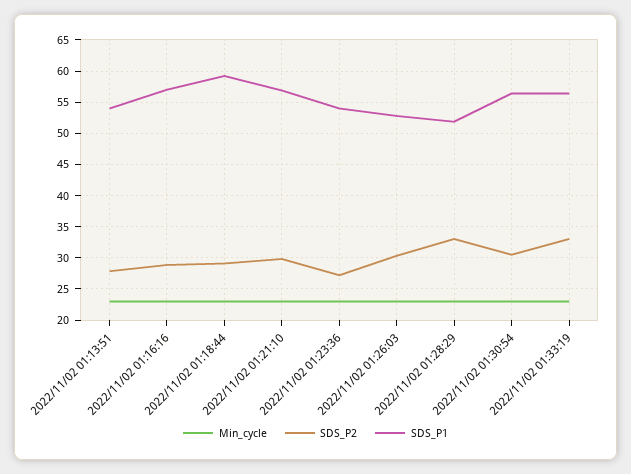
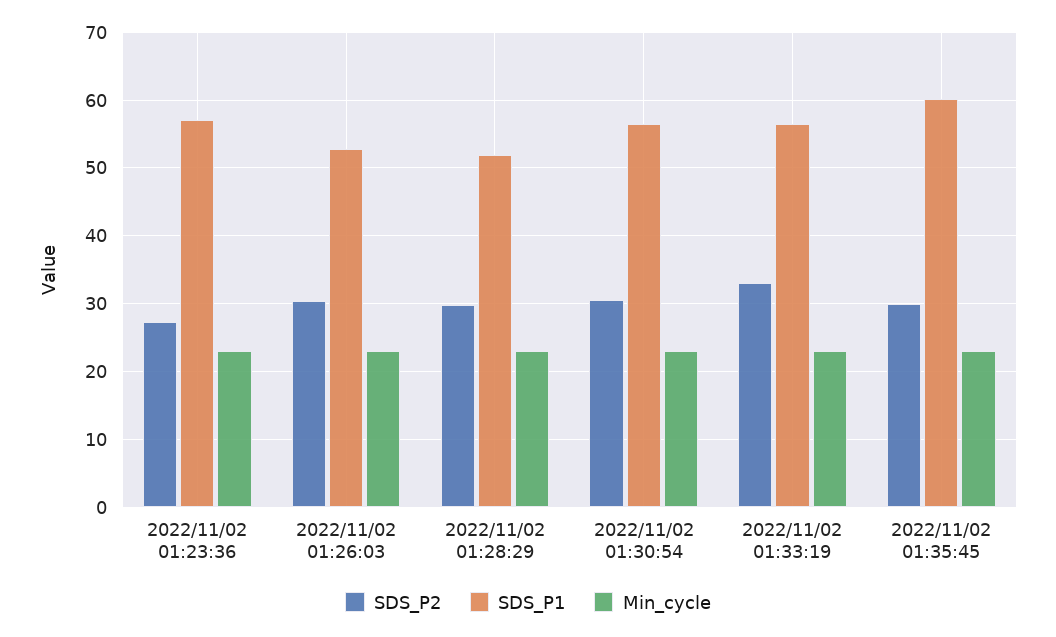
Min_cycle, 2022/11/02 01:13:51: 23 -> none
SDS_P2, 2022/11/02 01:13:51: 28 -> none
SDS_P1, 2022/11/02 01:13:51: 54 -> none
Min_cycle, 2022/11/02 01:16:16: 23 -> none
SDS_P2, 2022/11/02 01:16:16: 29 -> none
SDS_P1, 2022/11/02 01:16:16: 57 -> none
Min_cycle, 2022/11/02 01:18:44: 23 -> none
SDS_P2, 2022/11/02 01:18:44: 29 -> none
SDS_P1, 2022/11/02 01:18:44: 59 -> none
Min_cycle, 2022/11/02 01:21:10: 23 -> none
SDS_P2, 2022/11/02 01:21:10: 30 -> none
SDS_P1, 2022/11/02 01:21:10: 57 -> none
SDS_P1, 2022/11/02 01:23:36: 54 -> 57
SDS_P2, 2022/11/02 01:28:29: 33 -> 30
SDS_P2, 2022/11/02 01:35:45: none -> 30
SDS_P1, 2022/11/02 01:35:45: none -> 60
Min_cycle, 2022/11/02 01:35:45: none -> 23

